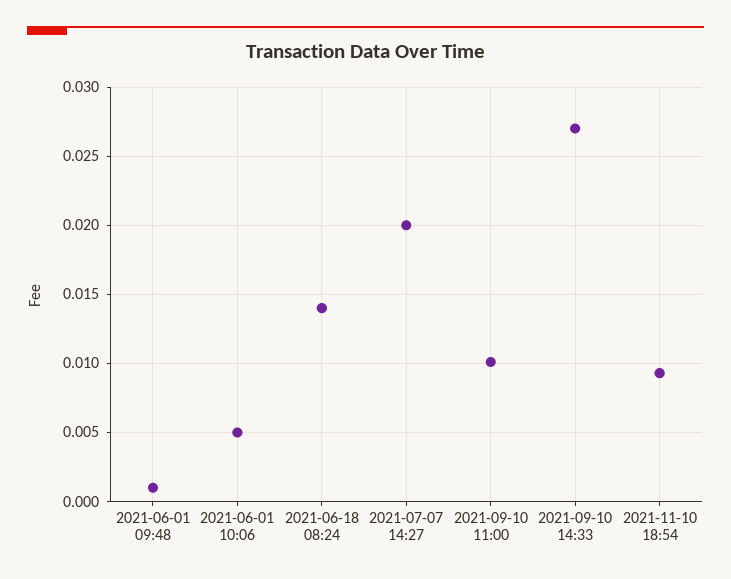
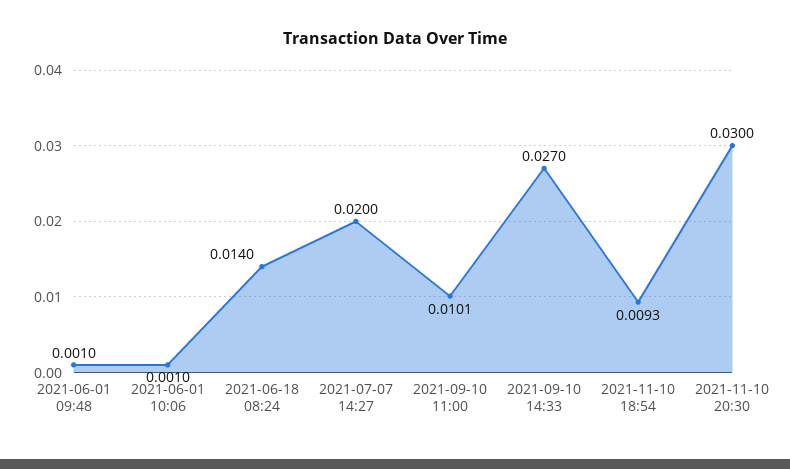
2021-06-01 10:06: 0.005 -> 0.001
2021-11-10 20:30: none -> 0.03

